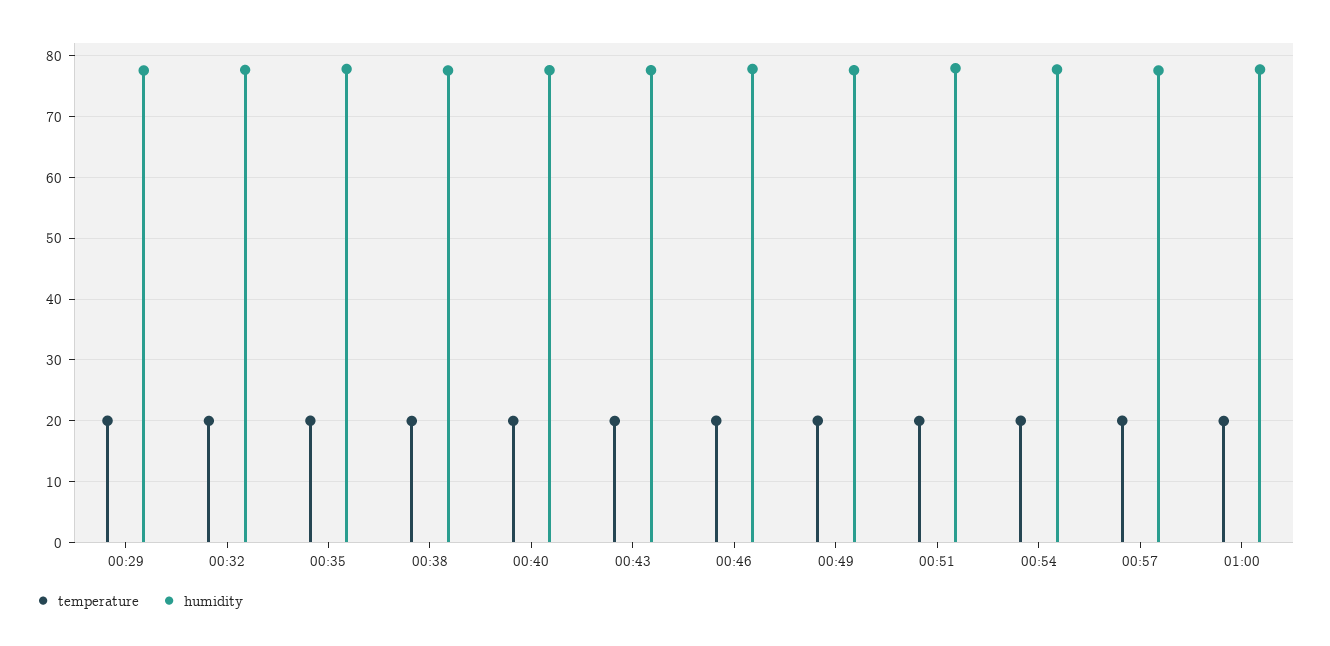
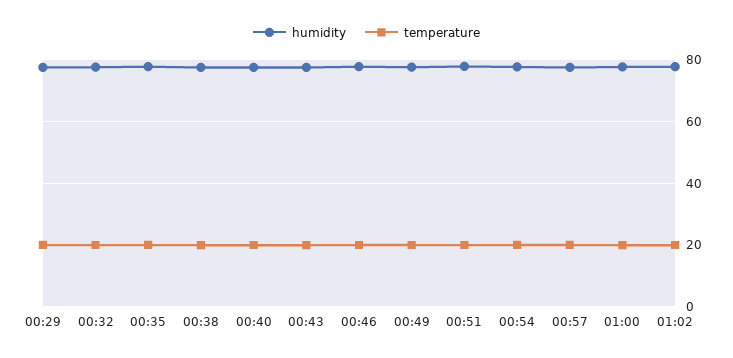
humidity, 01:02: none -> 78
temperature, 01:02: none -> 20

